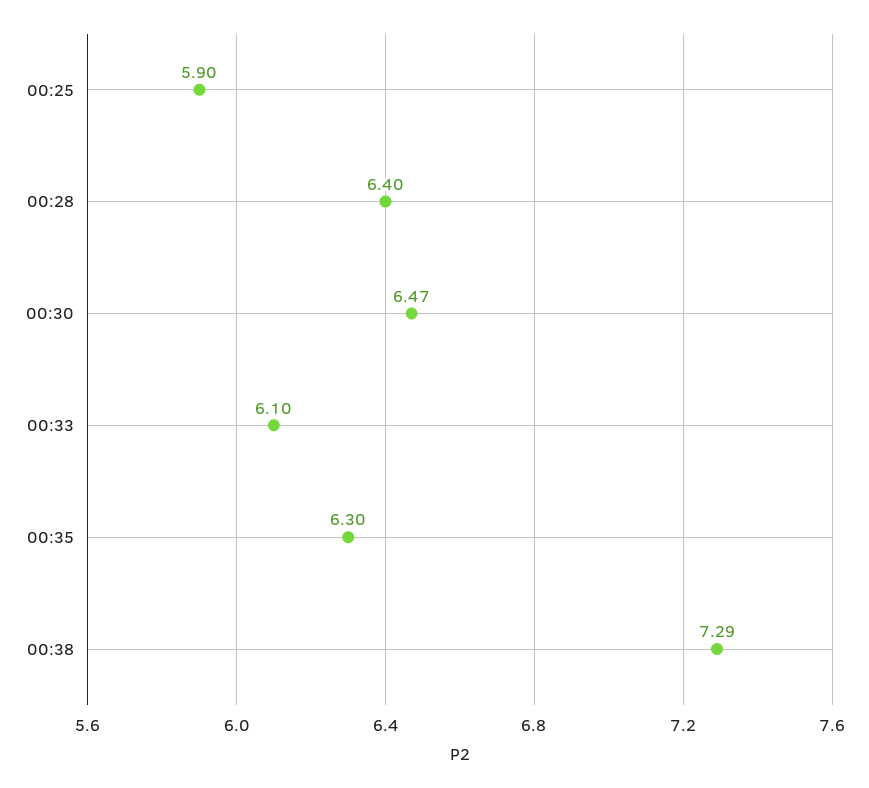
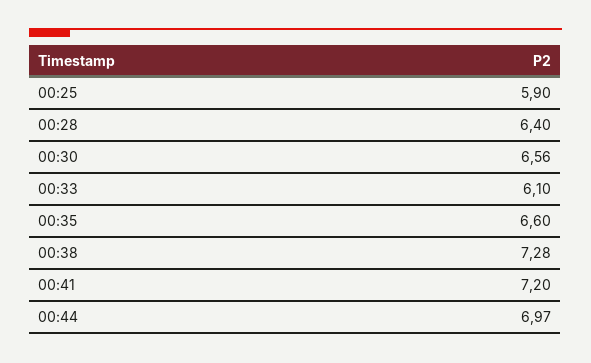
00:30: 6.47 -> 6.56
00:35: 6.3 -> 6.6
00:38: 7.29 -> 7.28
00:41: none -> 7.2
00:44: none -> 6.97

